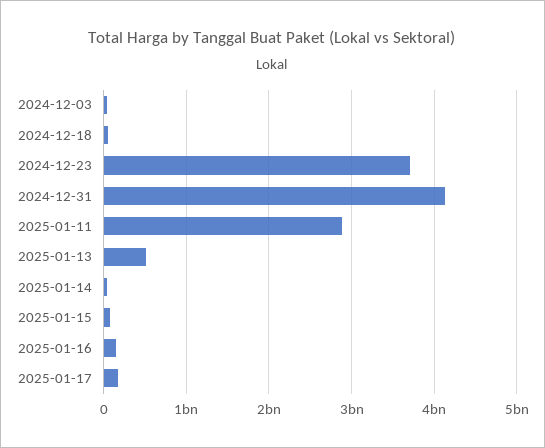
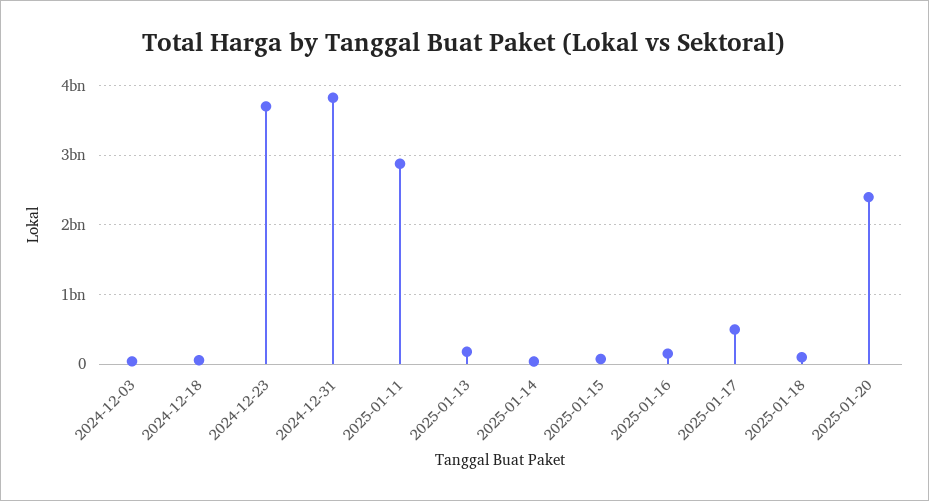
2024-12-31: 4100000000 -> 3800000000
2025-01-13: 500000000 -> 200000000
2025-01-17: 200000000 -> 500000000
2025-01-18: none -> 100000000
2025-01-20: none -> 2400000000

